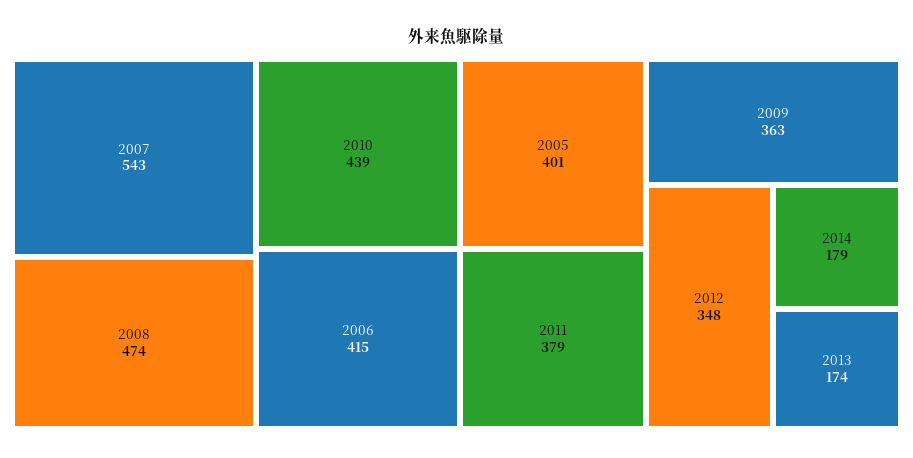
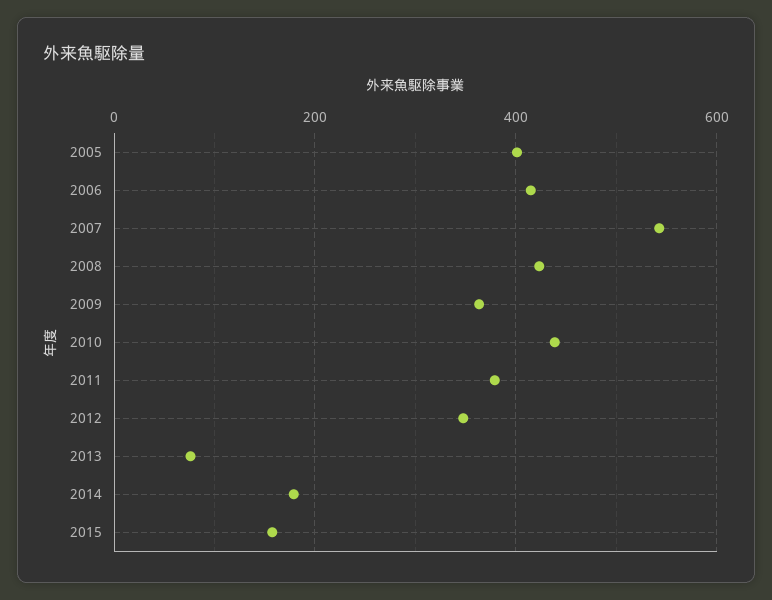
2008: 474 -> 420
2013: 174 -> 80
2015: none -> 160

